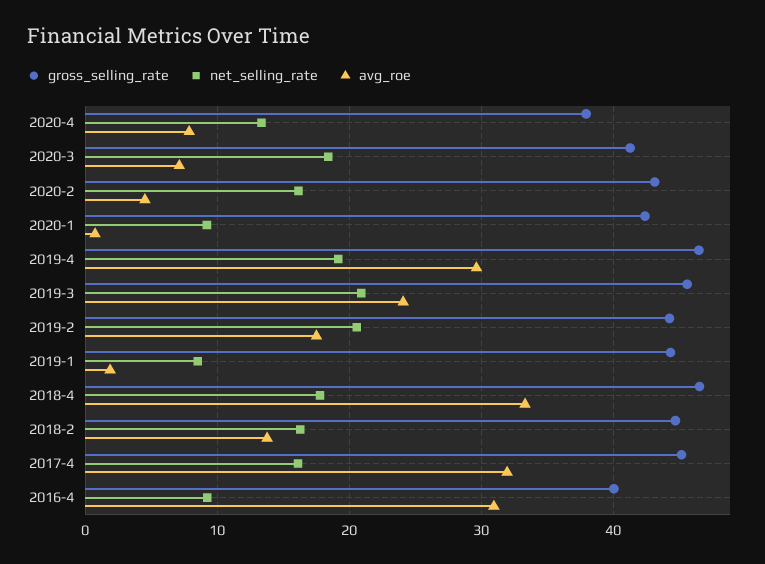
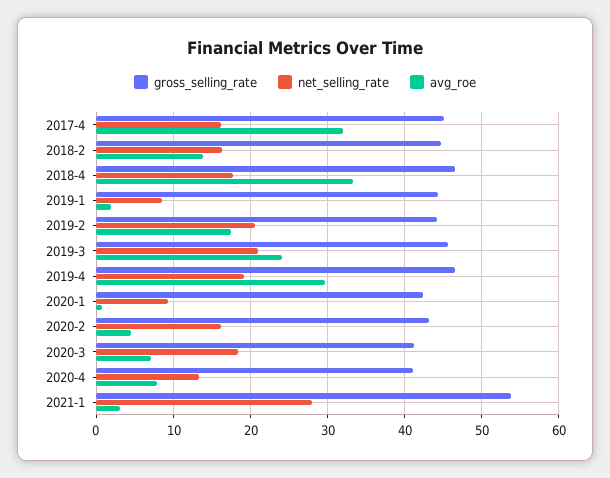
gross_selling_rate, 2020-4: 38 -> 41
gross_selling_rate, 2016-4: 40 -> none
net_selling_rate, 2016-4: 9 -> none
avg_roe, 2016-4: 31 -> none
gross_selling_rate, 2021-1: none -> 54
net_selling_rate, 2021-1: none -> 28
avg_roe, 2021-1: none -> 3

